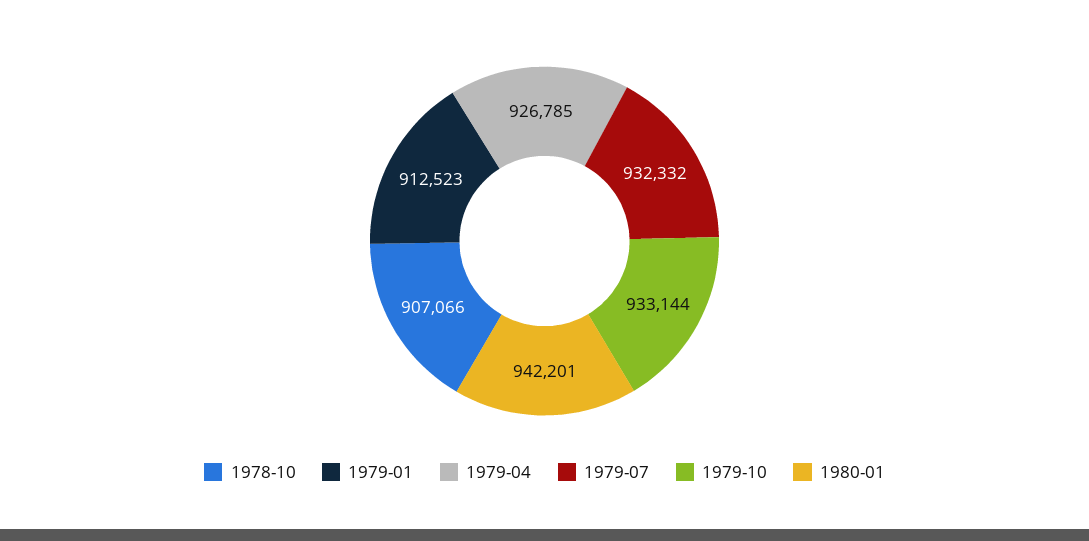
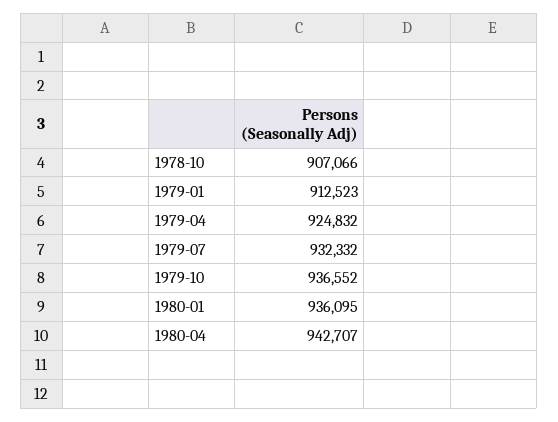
1979-04: 926785 -> 924832
1979-10: 933144 -> 936552
1980-01: 942201 -> 936095
1980-04: none -> 942707

